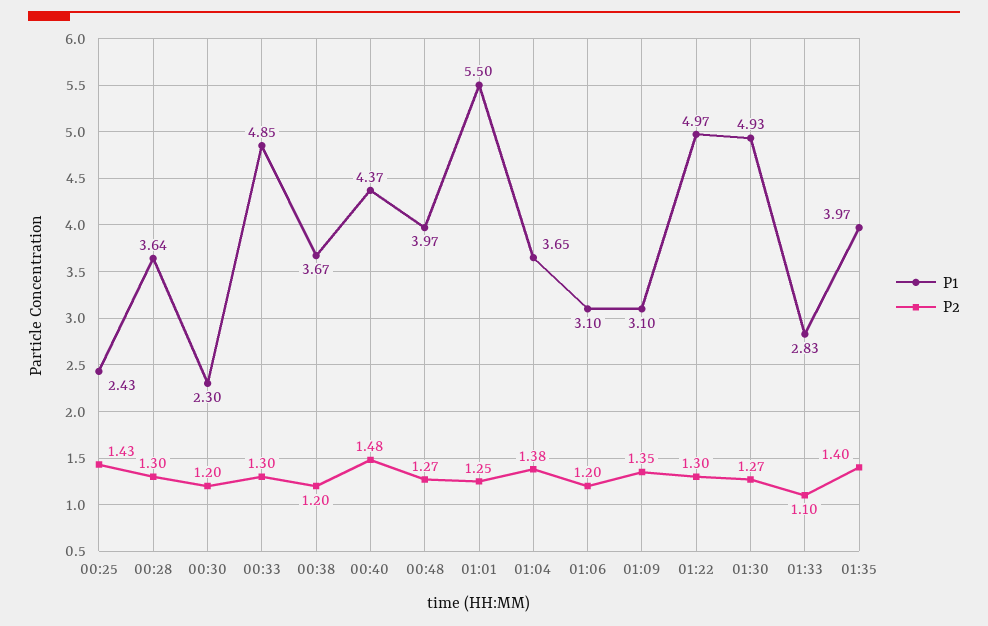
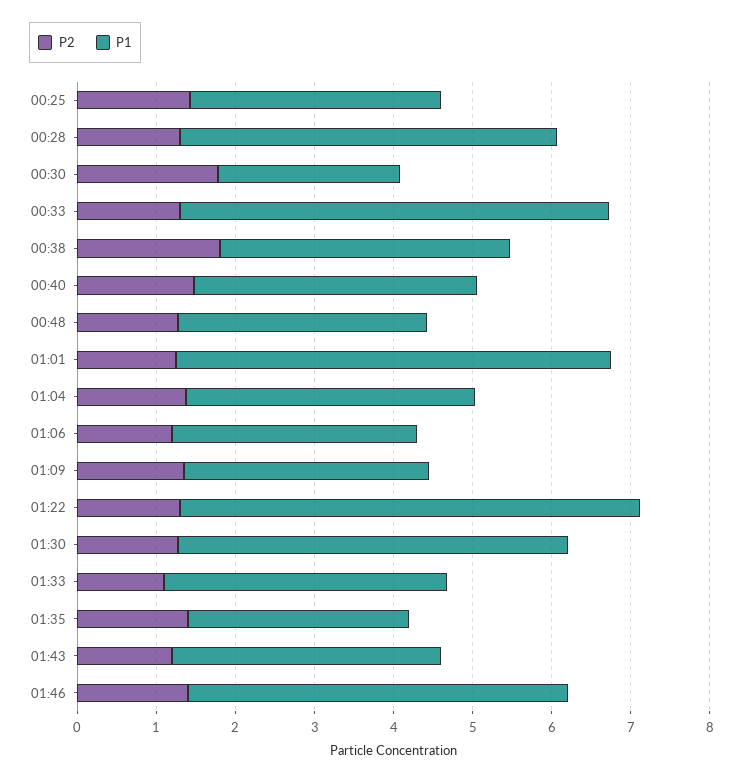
P1, 00:25: 2.43 -> 3.2
P1, 00:28: 3.64 -> 4.8
P2, 00:30: 1.2 -> 1.8
P1, 00:33: 4.85 -> 5.4
P2, 00:38: 1.2 -> 1.8
P1, 00:40: 4.37 -> 3.6
P1, 00:48: 3.97 -> 3.2
P1, 01:22: 4.97 -> 5.8
P1, 01:33: 2.83 -> 3.6
P1, 01:35: 3.97 -> 2.8
P2, 01:43: none -> 1.2
P1, 01:43: none -> 3.4
P2, 01:46: none -> 1.4
P1, 01:46: none -> 4.8

